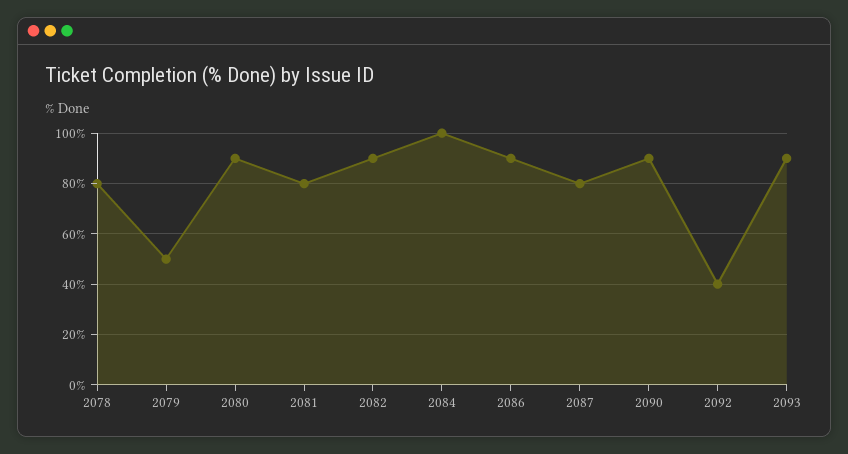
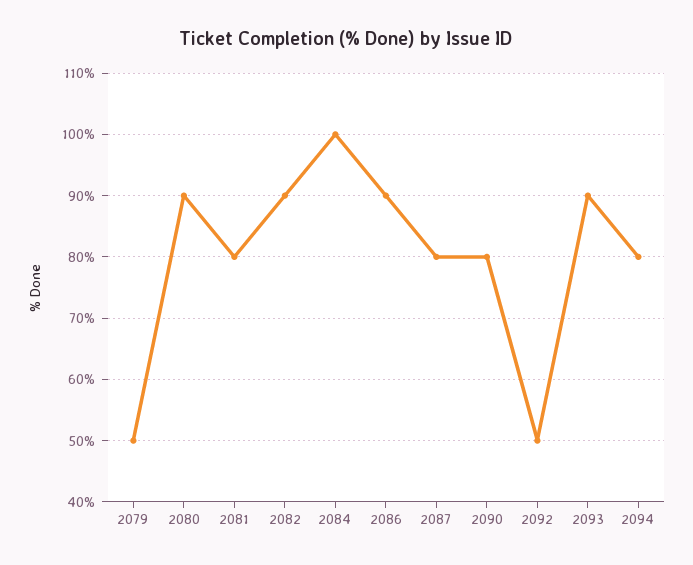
2078: 80 -> none
2090: 90 -> 80
2092: 40 -> 50
2094: none -> 80

